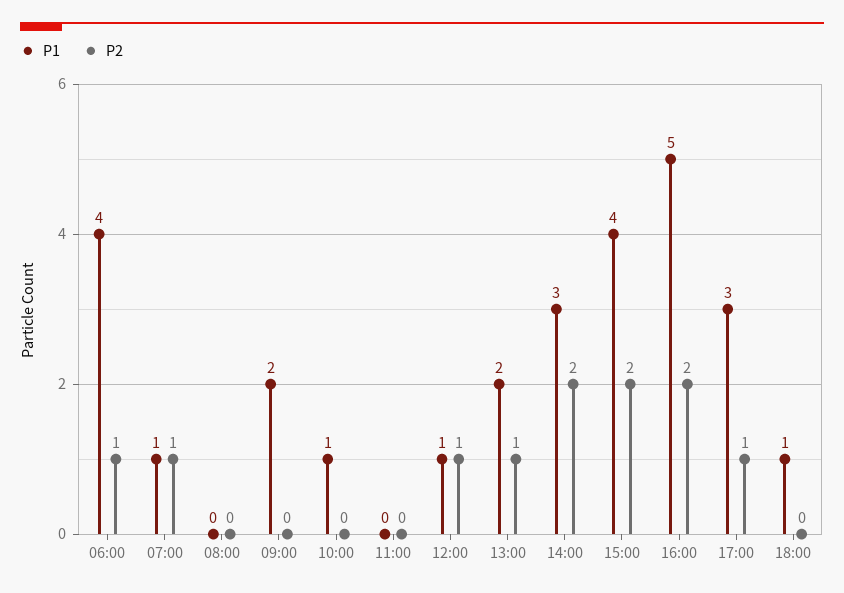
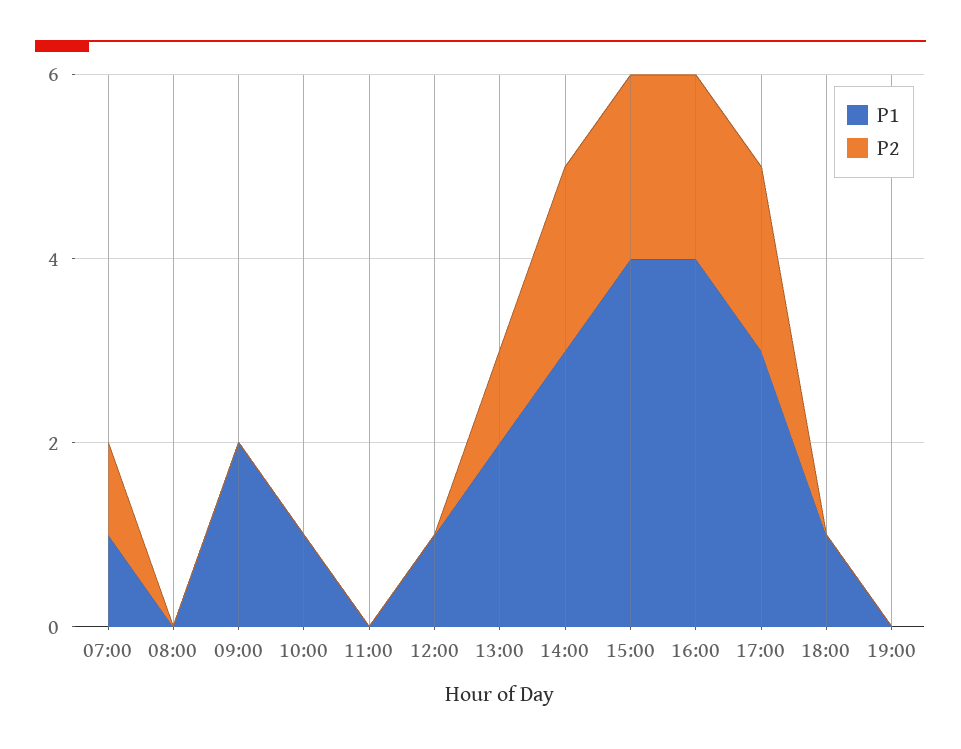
P1, 06:00: 4 -> none
P2, 06:00: 1 -> none
P2, 12:00: 1 -> 0
P1, 16:00: 5 -> 4
P2, 17:00: 1 -> 2
P1, 19:00: none -> 0
P2, 19:00: none -> 0

